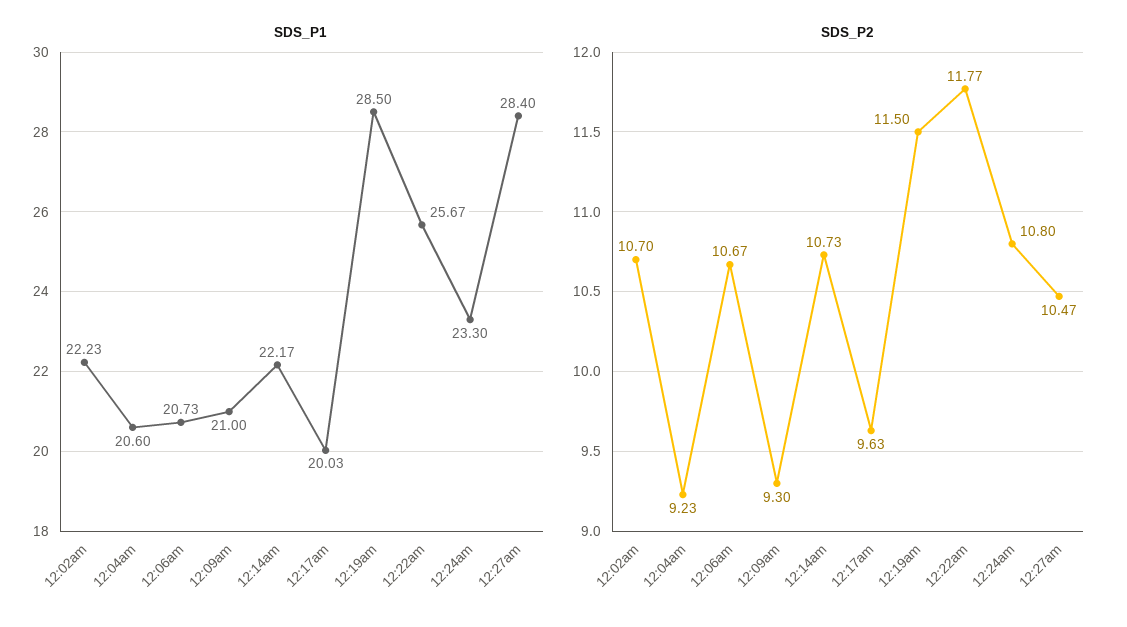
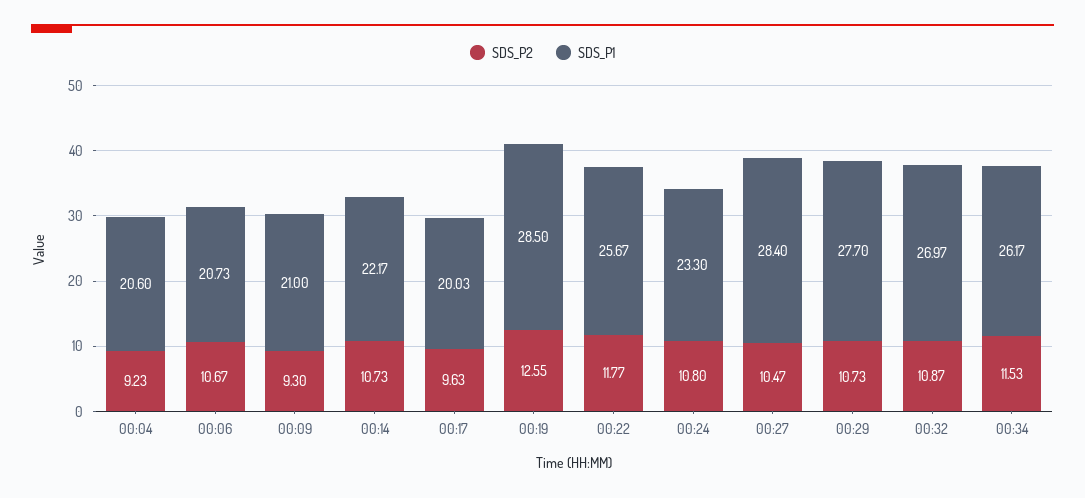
SDS_P1, 12:02am: 22.23 -> none
SDS_P2, 12:02am: 10.7 -> none
SDS_P2, 12:19am: 11.5 -> 12.55
SDS_P2, 00:29: none -> 10.73
SDS_P1, 00:29: none -> 27.7
SDS_P2, 00:32: none -> 10.87
SDS_P1, 00:32: none -> 26.97
SDS_P2, 00:34: none -> 11.53
SDS_P1, 00:34: none -> 26.17

